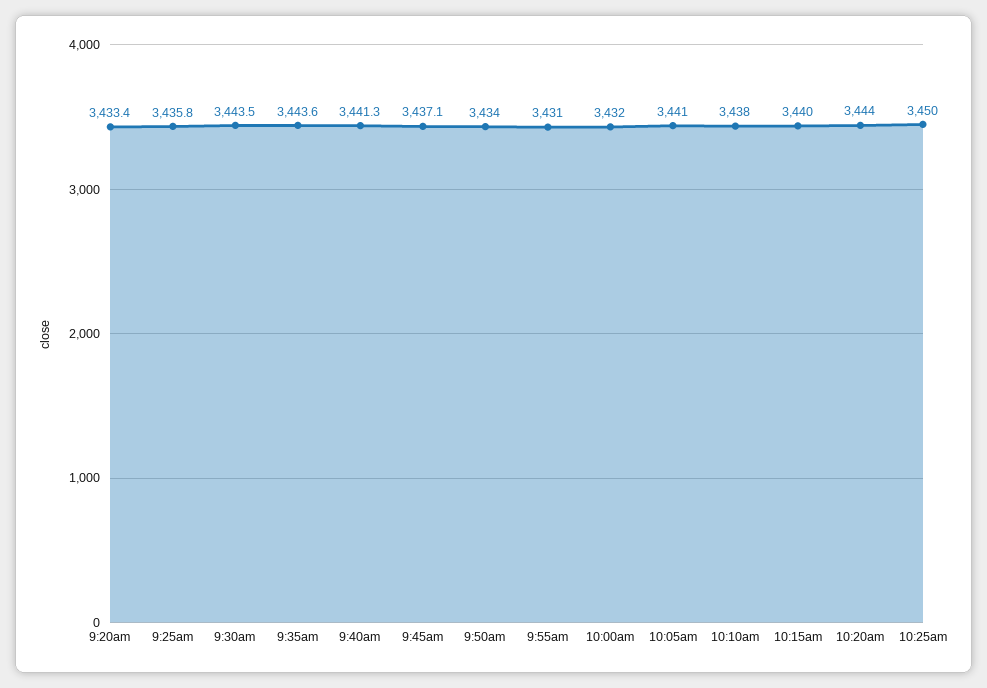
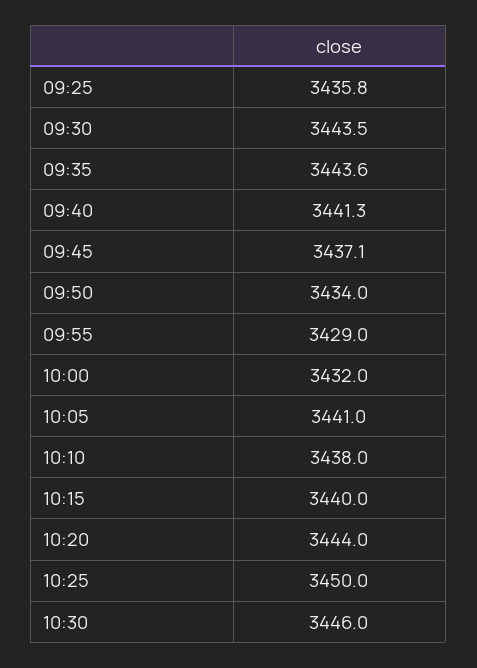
9:20am: 3433.4 -> none
9:55am: 3431 -> 3429
10:30: none -> 3446

